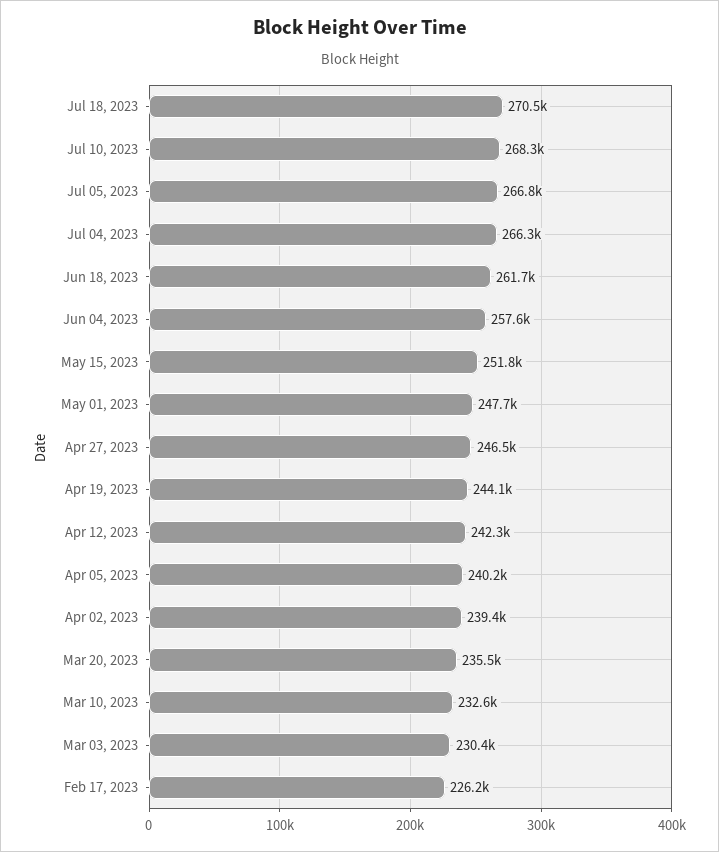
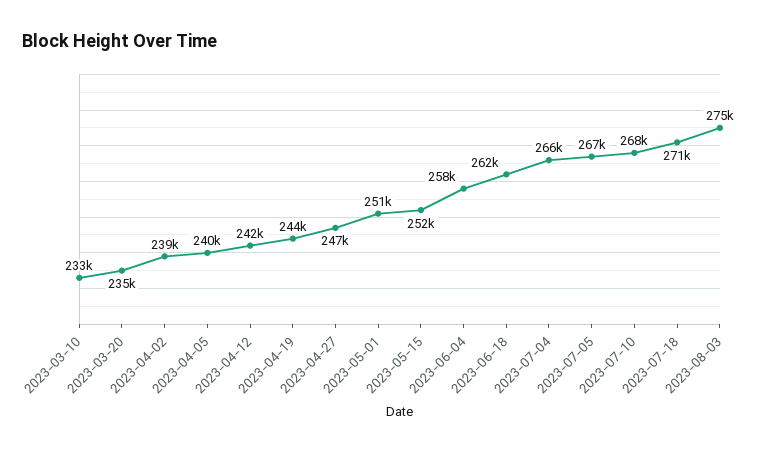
May 01, 2023: 247700 -> 251000
Mar 03, 2023: 230400 -> none
Feb 17, 2023: 226200 -> none
2023-08-03: none -> 275000

